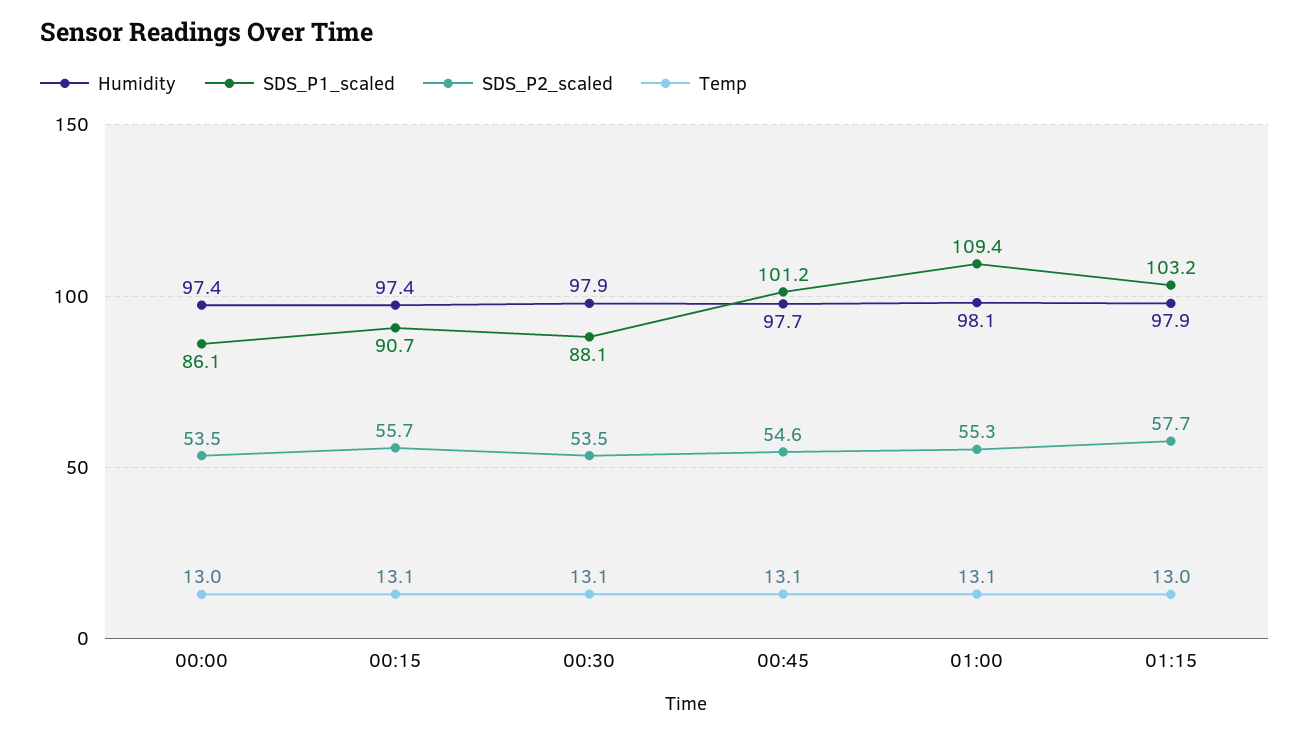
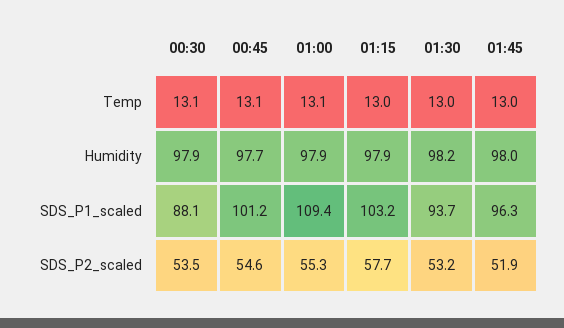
Humidity, 00:00: 97.4 -> none
SDS_P1_scaled, 00:00: 86.1 -> none
SDS_P2_scaled, 00:00: 53.5 -> none
Temp, 00:00: 13 -> none
Humidity, 00:15: 97.4 -> none
SDS_P1_scaled, 00:15: 90.7 -> none
SDS_P2_scaled, 00:15: 55.7 -> none
Temp, 00:15: 13.1 -> none
Humidity, 01:00: 98.1 -> 97.9
Temp, 01:30: none -> 13
Temp, 01:45: none -> 13
Humidity, 01:30: none -> 98.2
Humidity, 01:45: none -> 98
SDS_P1_scaled, 01:30: none -> 93.7
SDS_P1_scaled, 01:45: none -> 96.3
SDS_P2_scaled, 01:30: none -> 53.2
SDS_P2_scaled, 01:45: none -> 51.9

